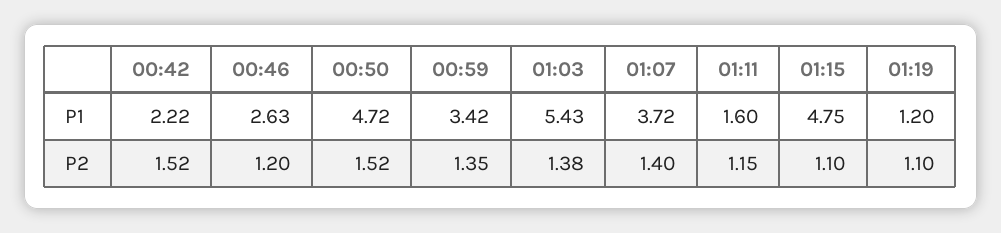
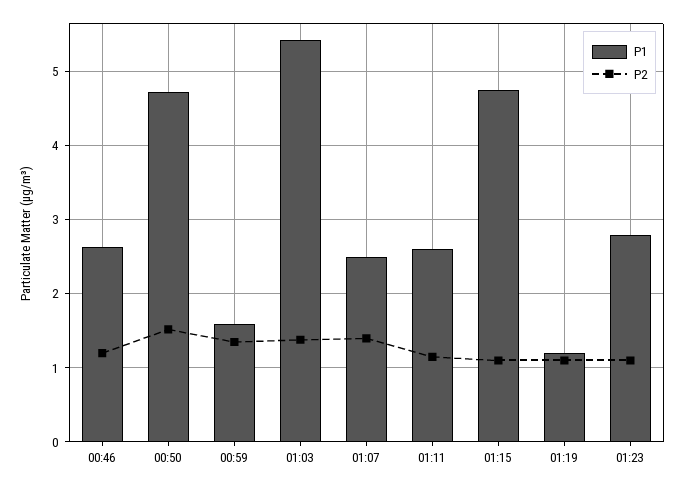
P1, 00:42: 2.22 -> none
P1, 00:59: 3.42 -> 1.6
P1, 01:07: 3.72 -> 2.5
P1, 01:11: 1.6 -> 2.6
P2, 00:42: 1.52 -> none
P1, 01:23: none -> 2.8
P2, 01:23: none -> 1.1

